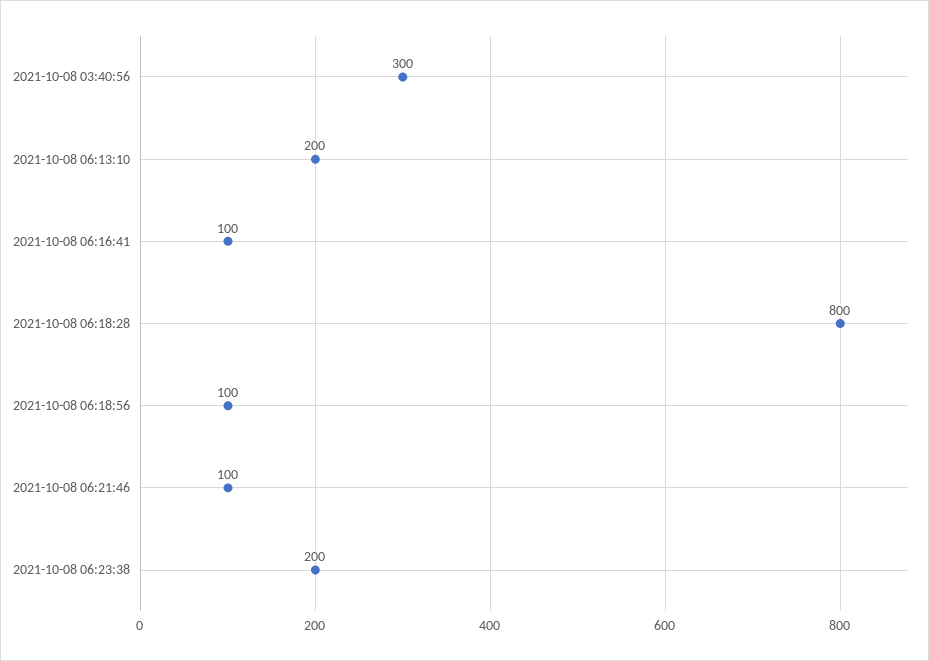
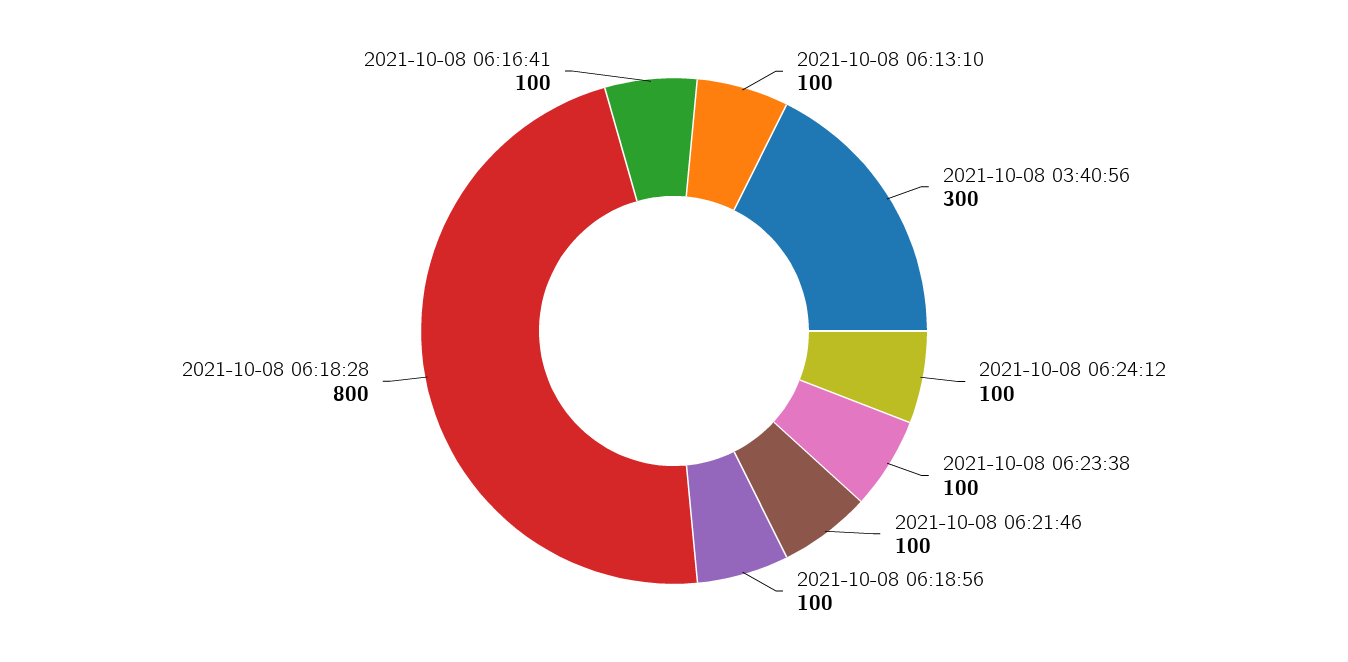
2021-10-08 06:13:10: 200 -> 100
2021-10-08 06:23:38: 200 -> 100
2021-10-08 06:24:12: none -> 100

